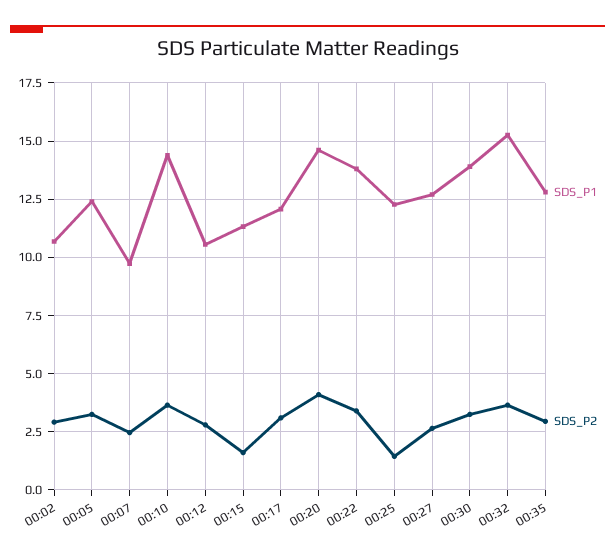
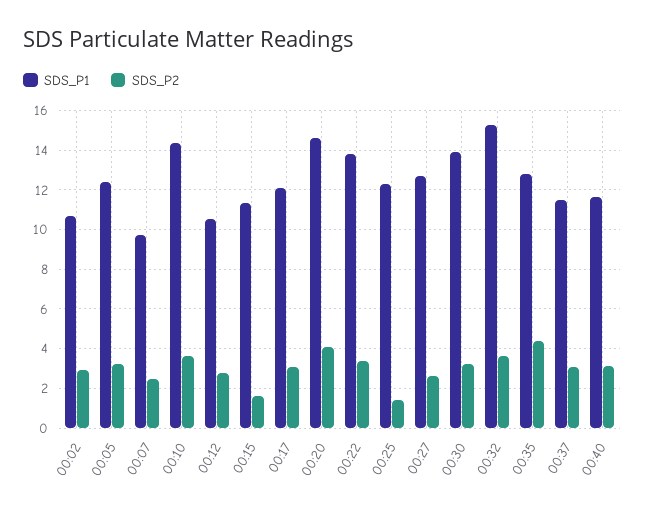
SDS_P2, 00:35: 3 -> 4.5
SDS_P1, 00:37: none -> 11.5
SDS_P2, 00:37: none -> 3
SDS_P1, 00:40: none -> 11.5
SDS_P2, 00:40: none -> 3

